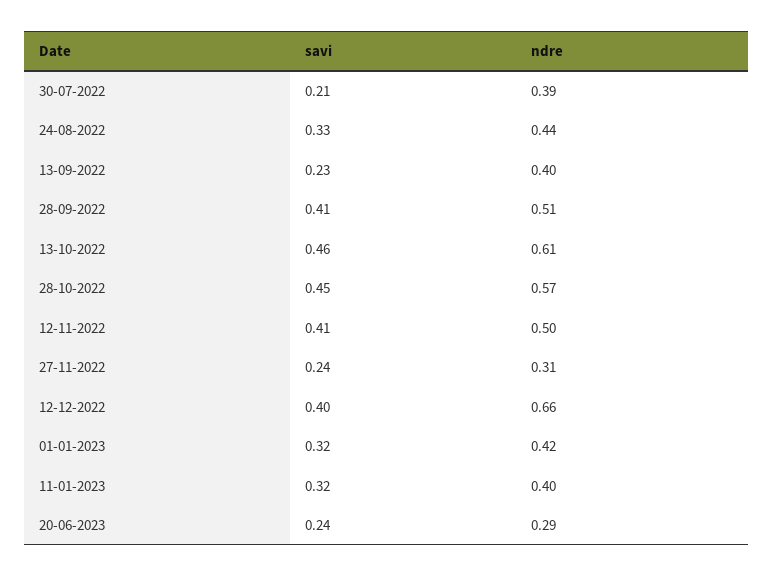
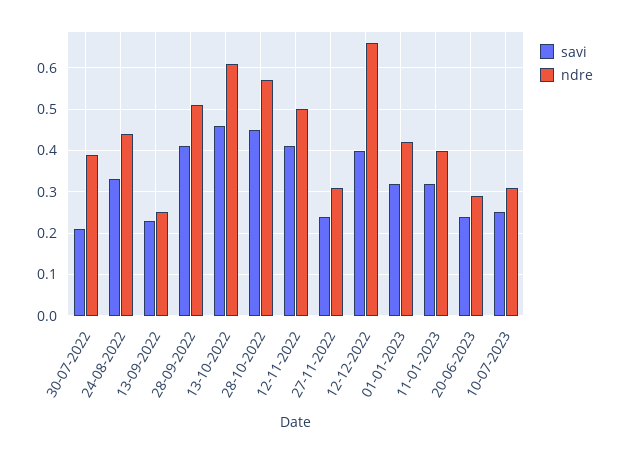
ndre, 13-09-2022: 0.4 -> 0.25
savi, 10-07-2023: none -> 0.25
ndre, 10-07-2023: none -> 0.3

